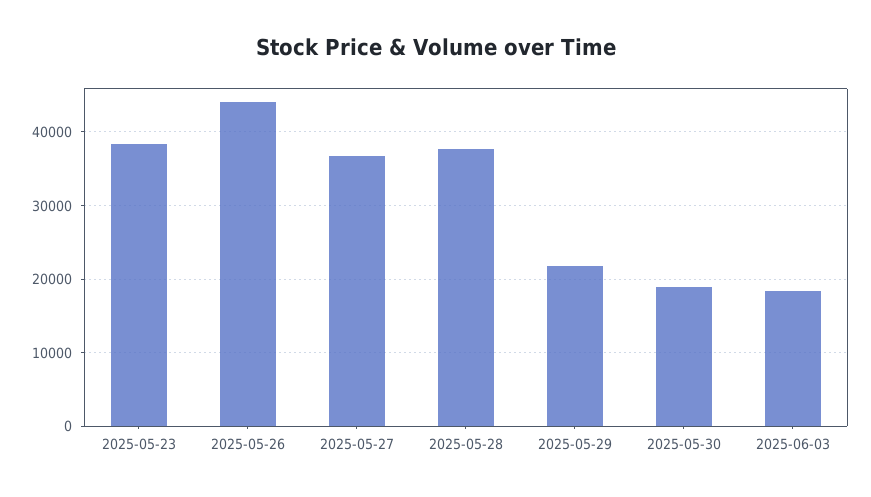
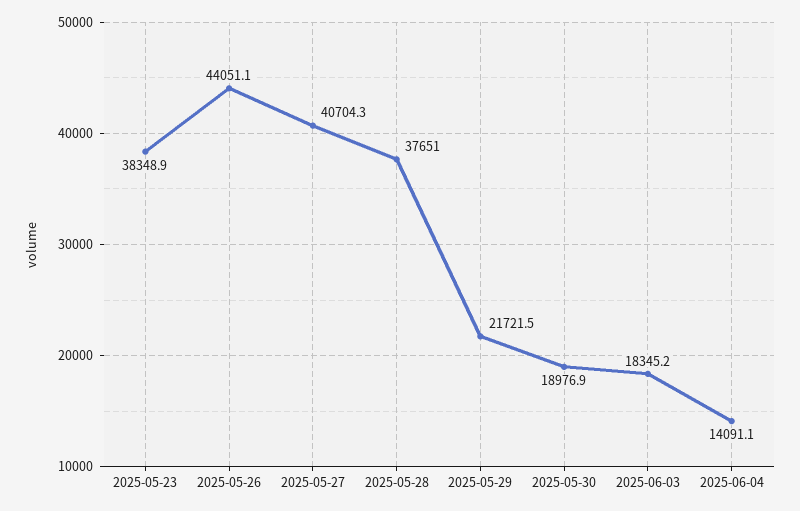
2025-05-27: 37000 -> 40704.3
2025-06-04: none -> 14091.1

